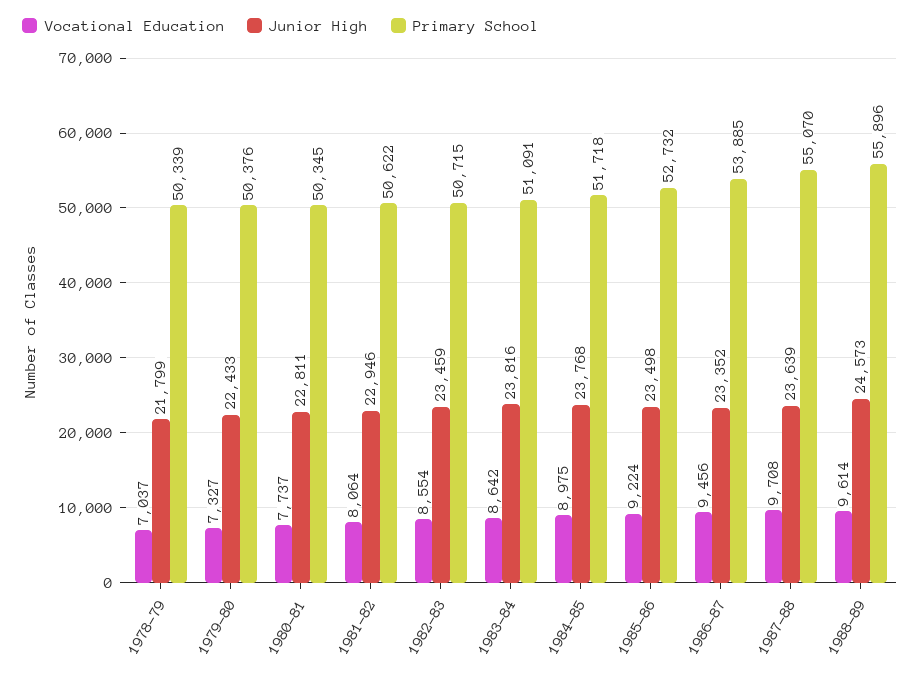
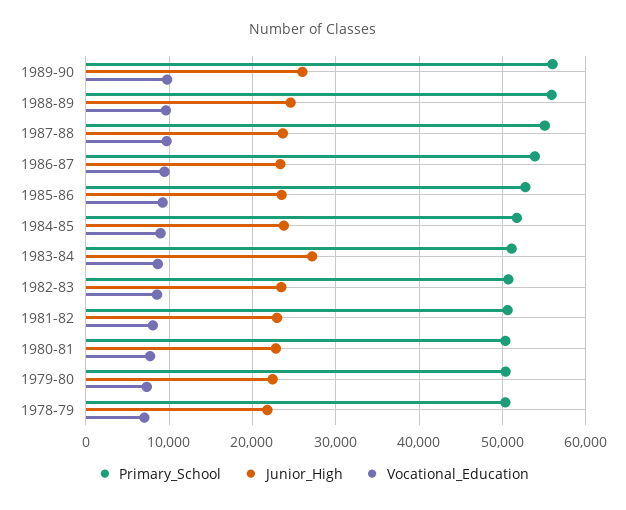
Junior High, 1983-84: 23816 -> 27000
Primary School, 1989-90: none -> 56000
Junior High, 1989-90: none -> 26000
Vocational Education, 1989-90: none -> 10000

